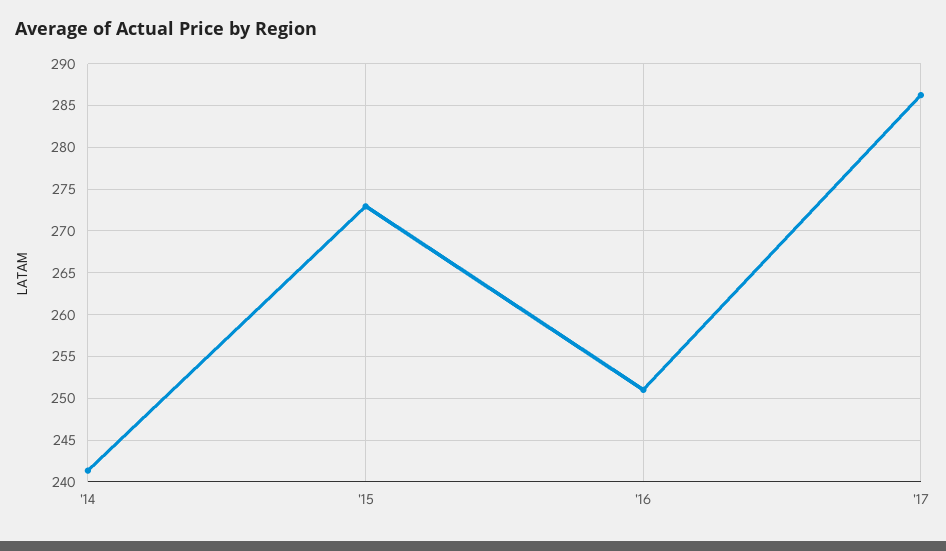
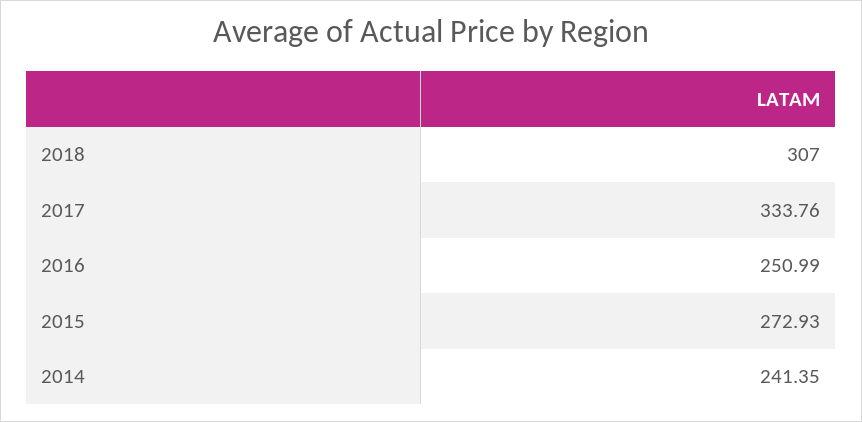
'17: 286 -> 333.76
2018: none -> 307

